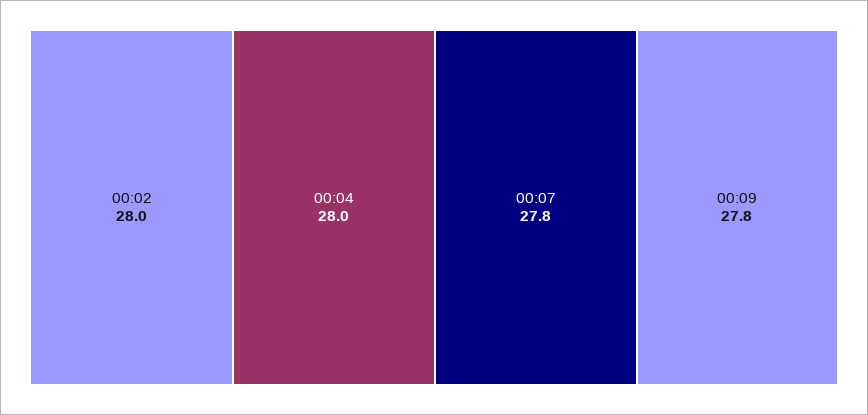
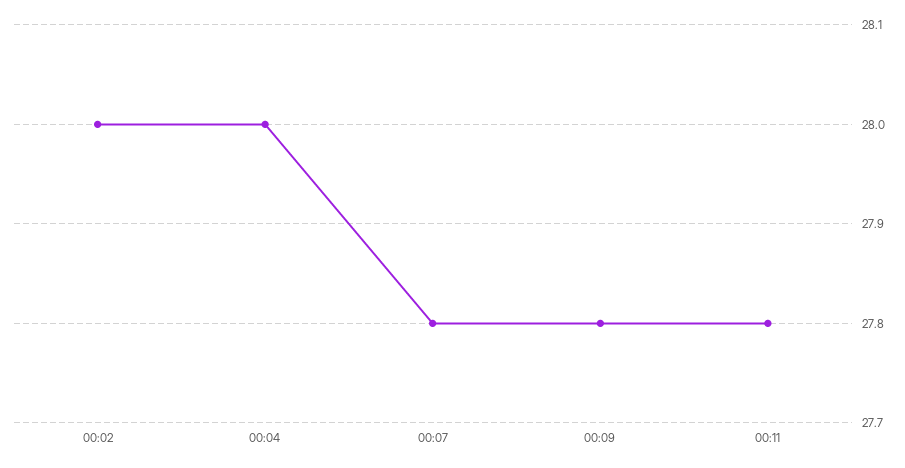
00:11: none -> 27.8

